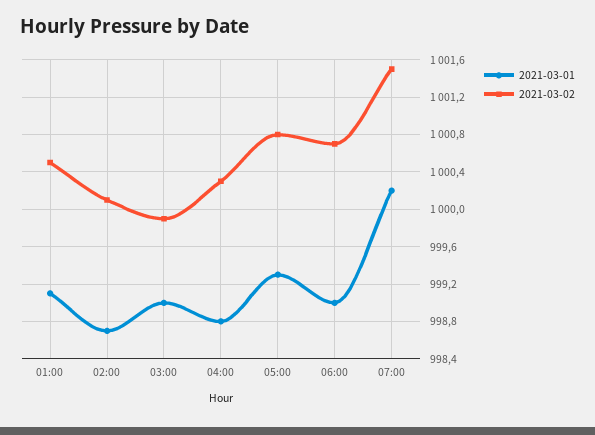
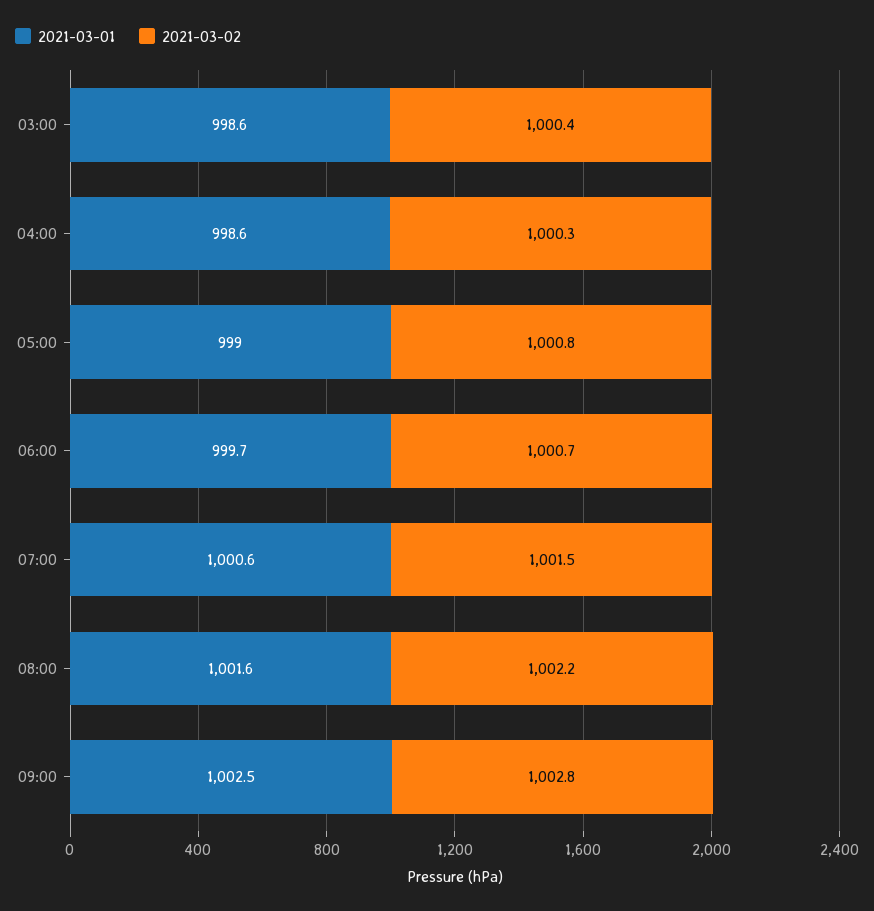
2021-03-01, 01:00: 999.1 -> none
2021-03-02, 01:00: 1000.5 -> none
2021-03-01, 02:00: 998.7 -> none
2021-03-02, 02:00: 1000.1 -> none
2021-03-01, 03:00: 999 -> 998.6
2021-03-02, 03:00: 999.9 -> 1000.4
2021-03-01, 04:00: 998.8 -> 998.6
2021-03-01, 05:00: 999.3 -> 999
2021-03-01, 06:00: 999 -> 999.7
2021-03-01, 07:00: 1000.2 -> 1000.6
2021-03-01, 08:00: none -> 1001.6
2021-03-02, 08:00: none -> 1002.2
2021-03-01, 09:00: none -> 1002.5
2021-03-02, 09:00: none -> 1002.8

